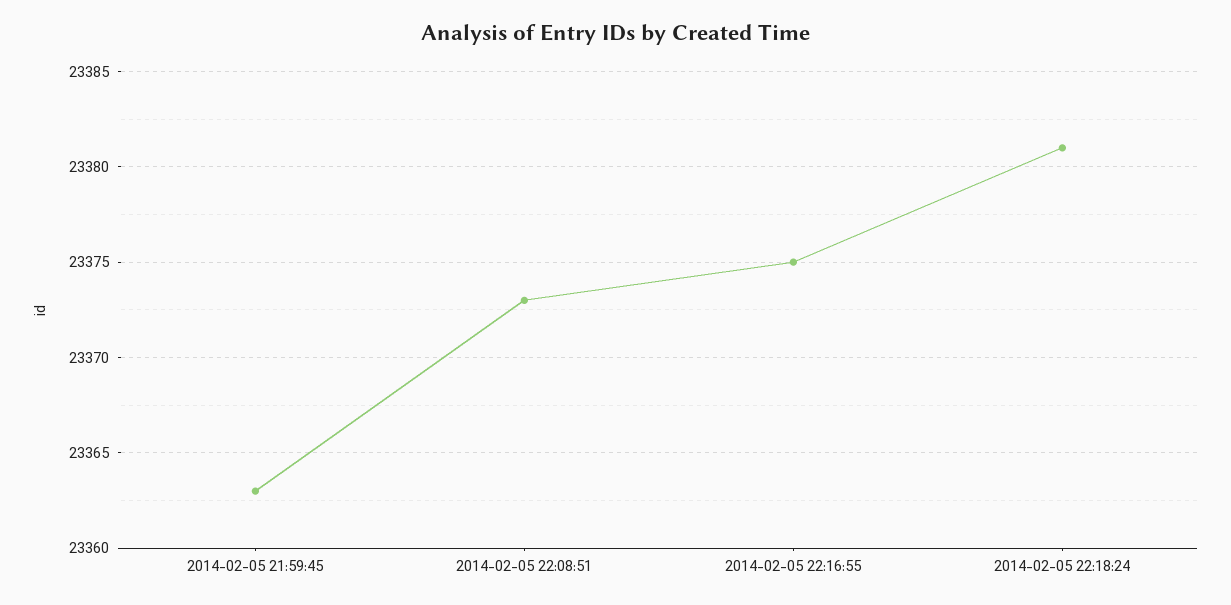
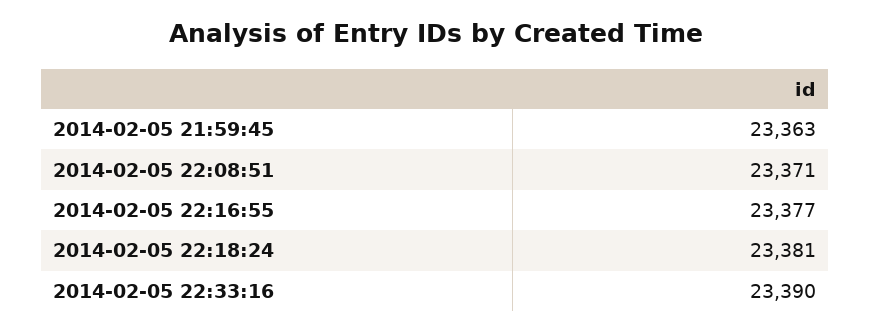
2014-02-05 22:08:51: 23373 -> 23371
2014-02-05 22:16:55: 23375 -> 23377
2014-02-05 22:33:16: none -> 23390

